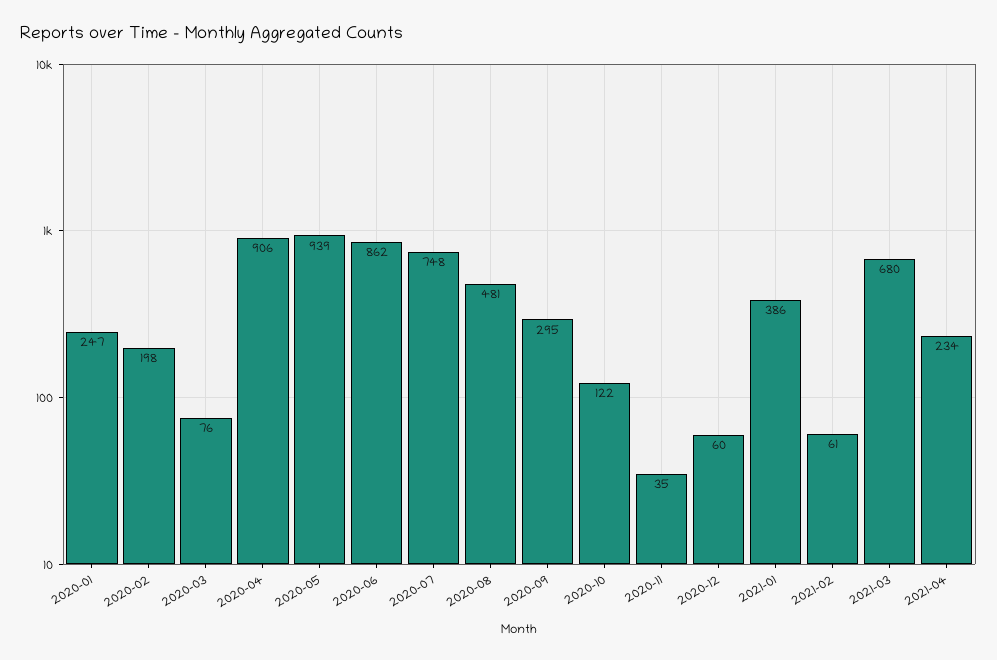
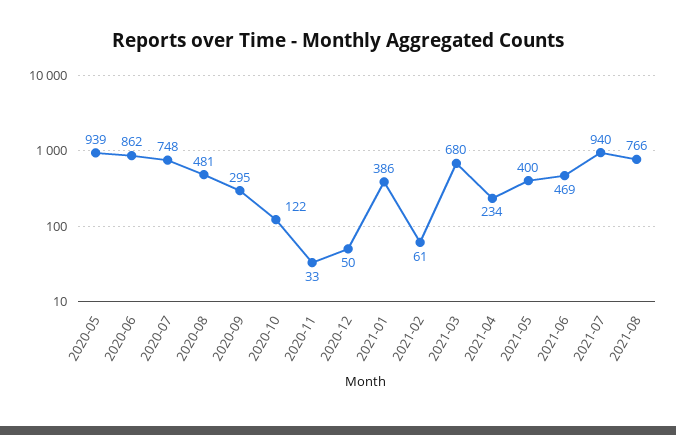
2020-01: 247 -> none
2020-02: 198 -> none
2020-03: 76 -> none
2020-04: 906 -> none
2020-11: 35 -> 33
2020-12: 60 -> 50
2021-05: none -> 400
2021-06: none -> 469
2021-07: none -> 940
2021-08: none -> 766

